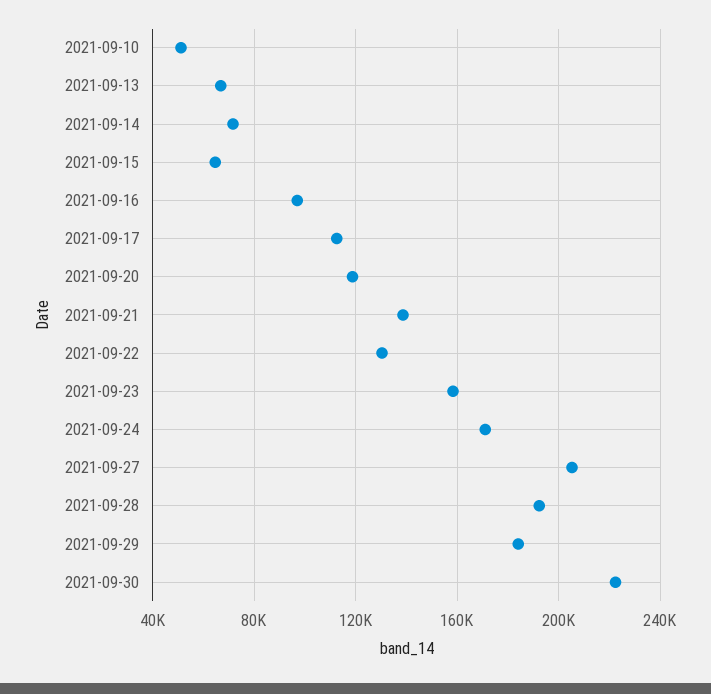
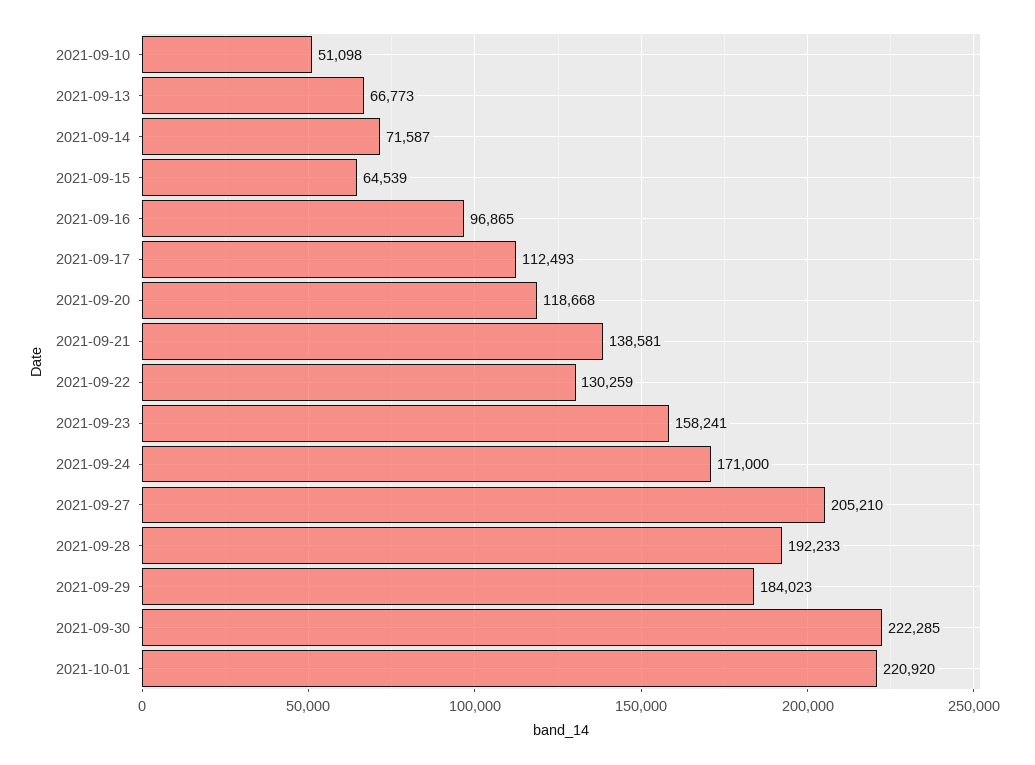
2021-10-01: none -> 220920

